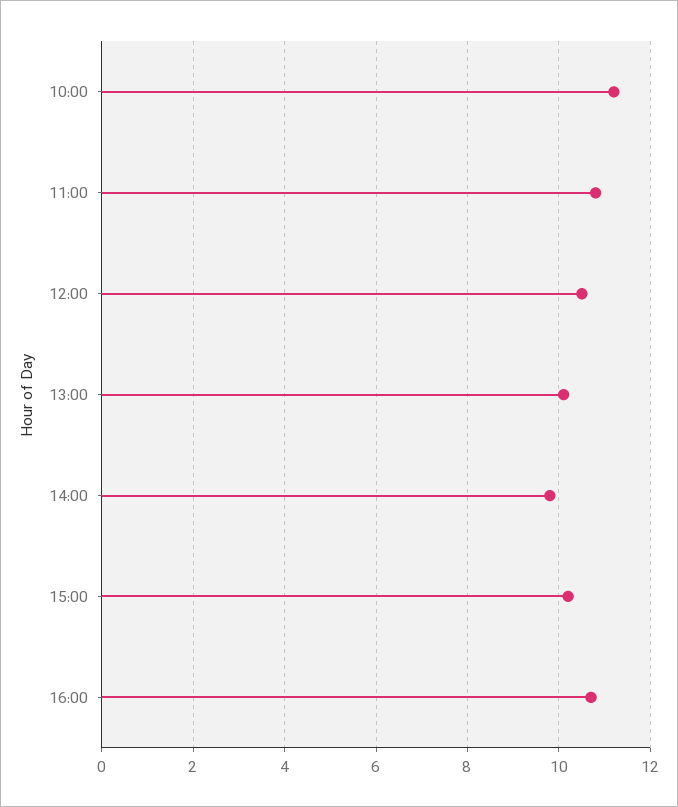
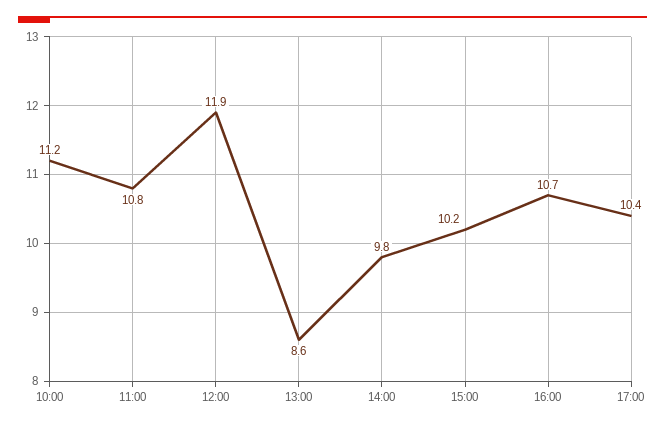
12:00: 10.5 -> 11.9
13:00: 10 -> 8.6
17:00: none -> 10.4

